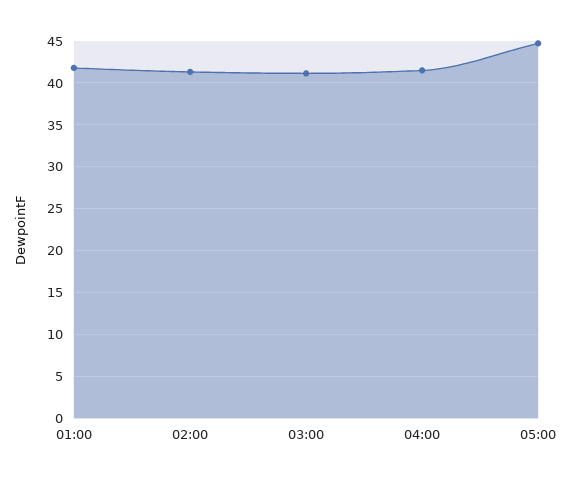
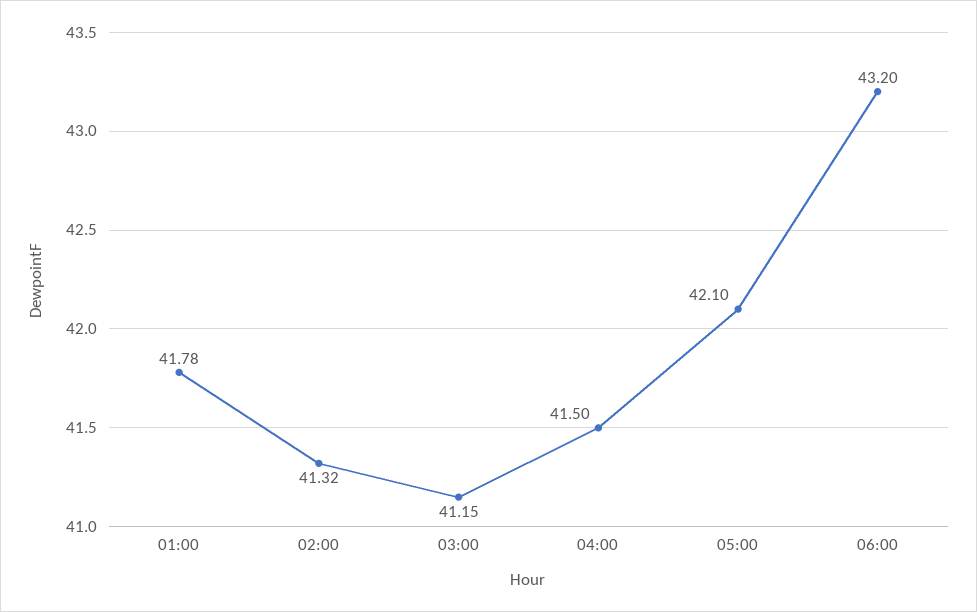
05:00: 45 -> 42.1
06:00: none -> 43.2

